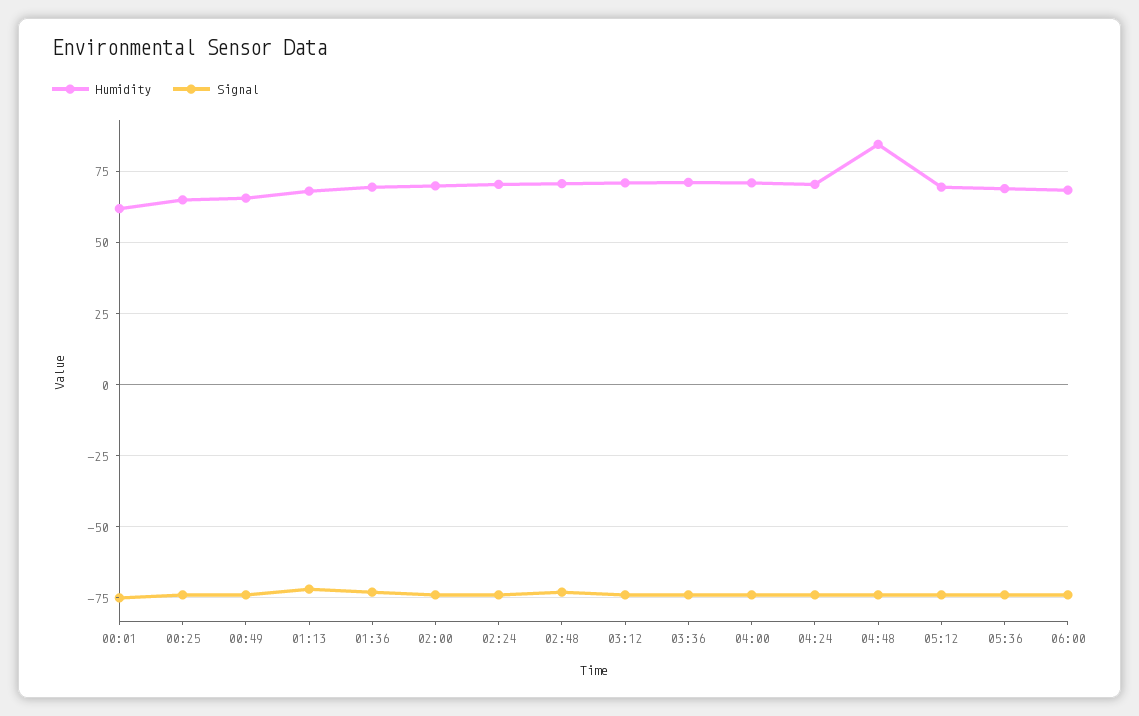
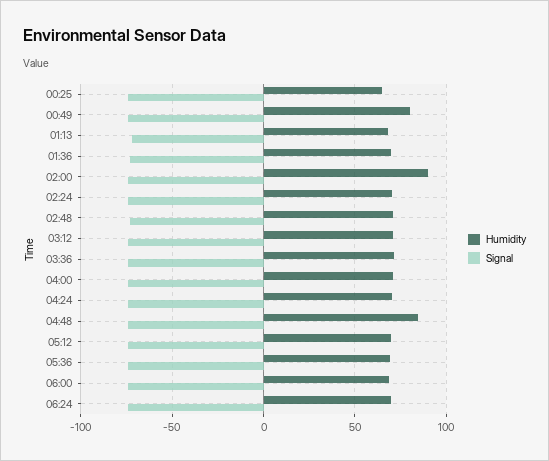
Humidity, 00:01: 62.5 -> none
Signal, 00:01: -75 -> none
Humidity, 00:49: 65 -> 80
Humidity, 02:00: 70 -> 90
Humidity, 06:24: none -> 70
Signal, 06:24: none -> -75

